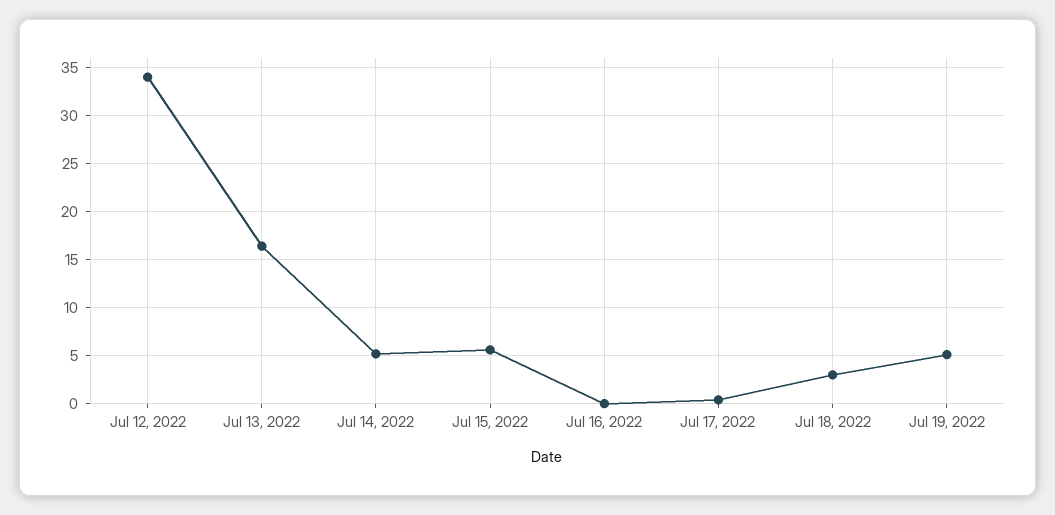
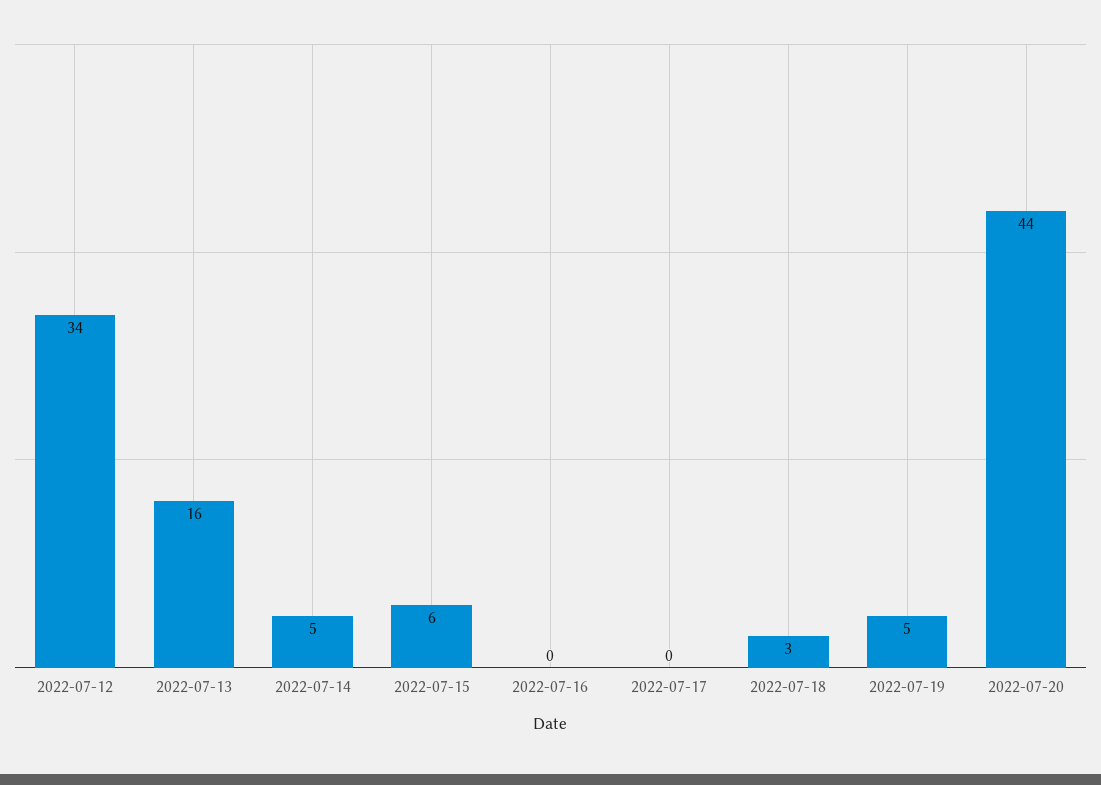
2022-07-20: none -> 44

